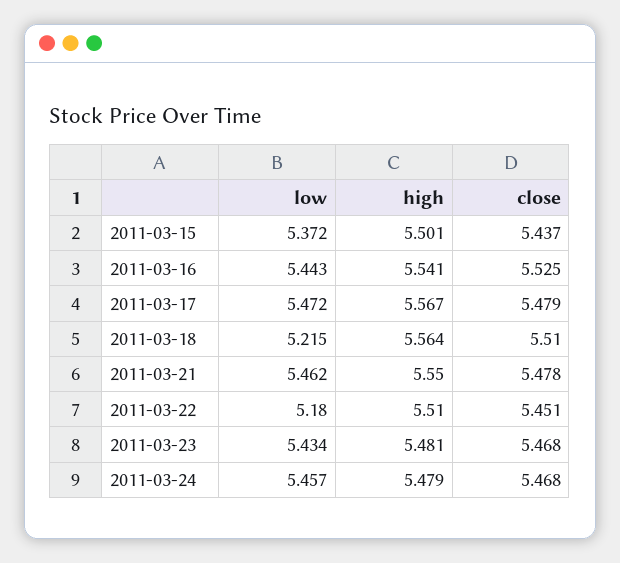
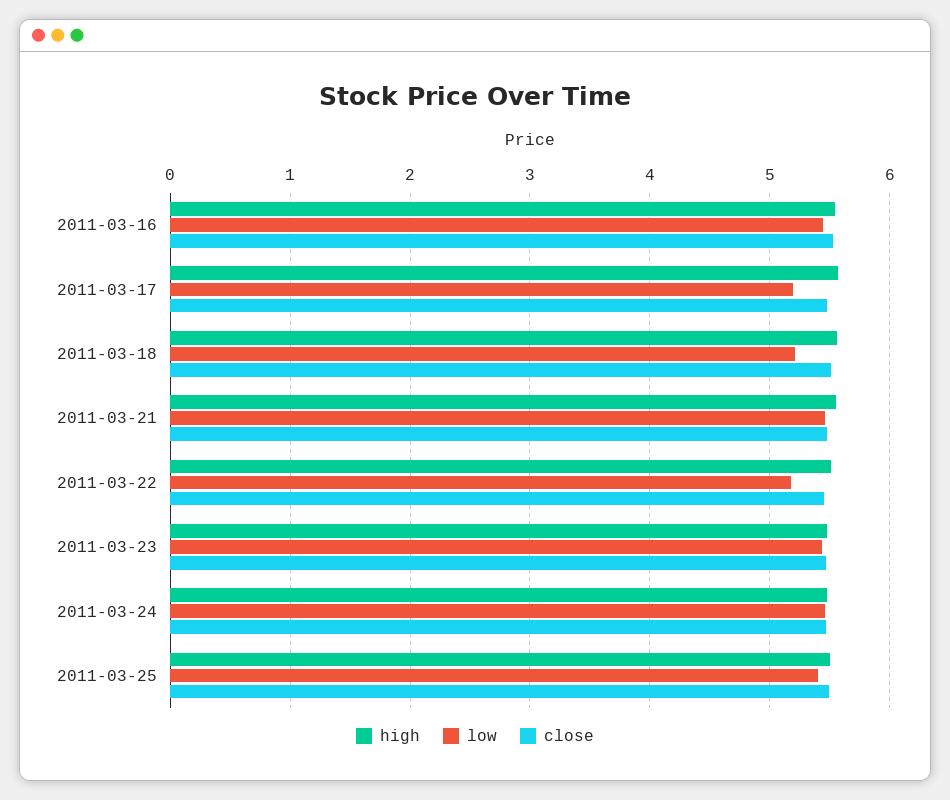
low, 2011-03-15: 5.372 -> none
high, 2011-03-15: 5.501 -> none
close, 2011-03-15: 5.437 -> none
low, 2011-03-17: 5.472 -> 5.2
high, 2011-03-25: none -> 5.5
low, 2011-03-25: none -> 5.4
close, 2011-03-25: none -> 5.5

